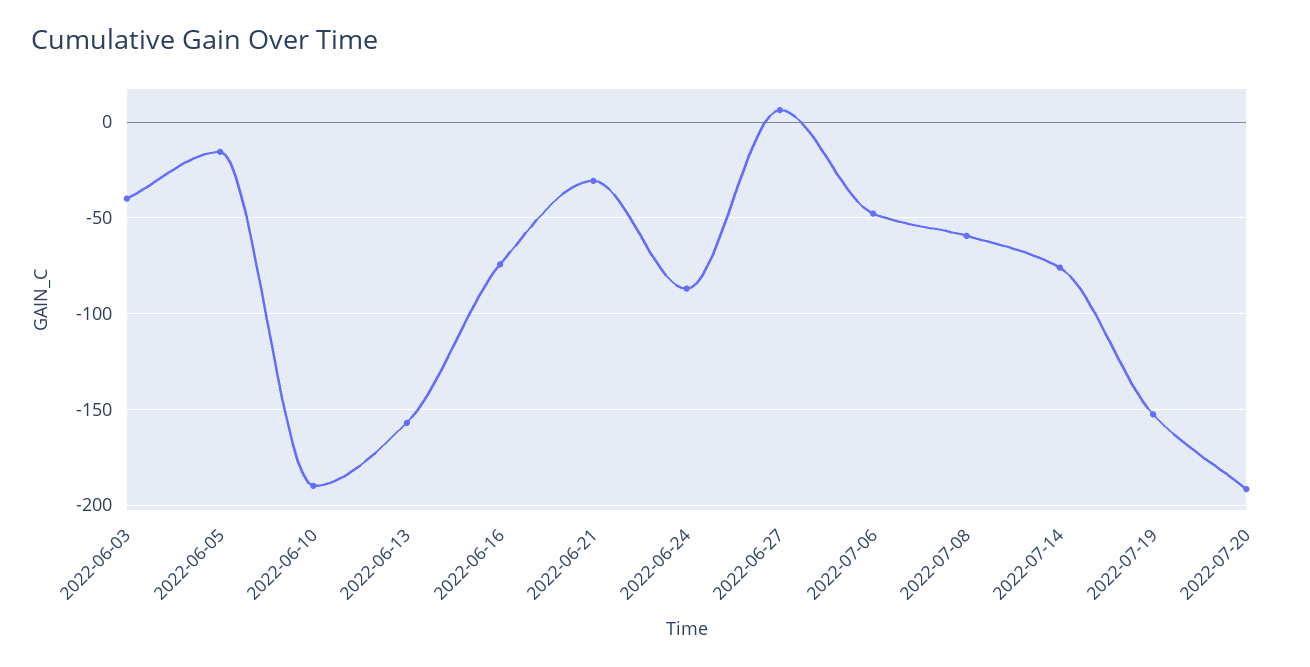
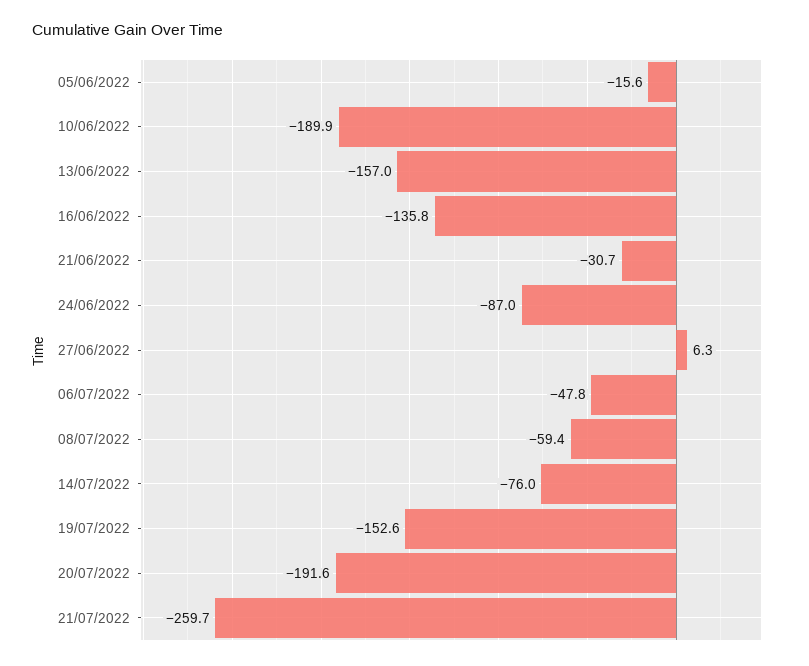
2022-06-03: -40 -> none
2022-06-16: -75 -> -135.8
21/07/2022: none -> -259.7

